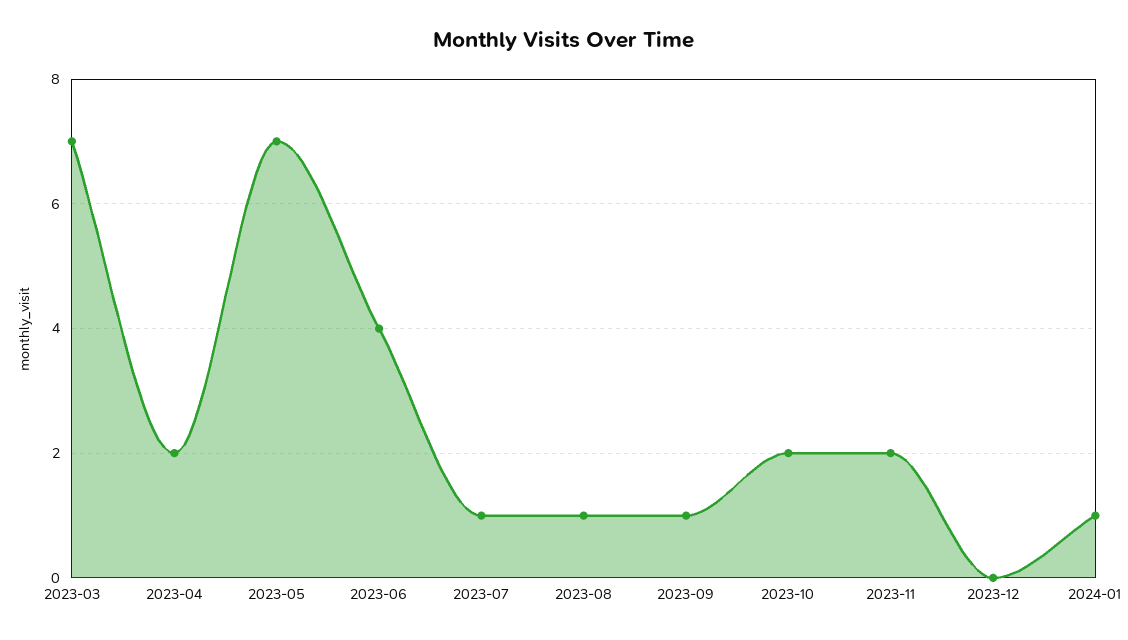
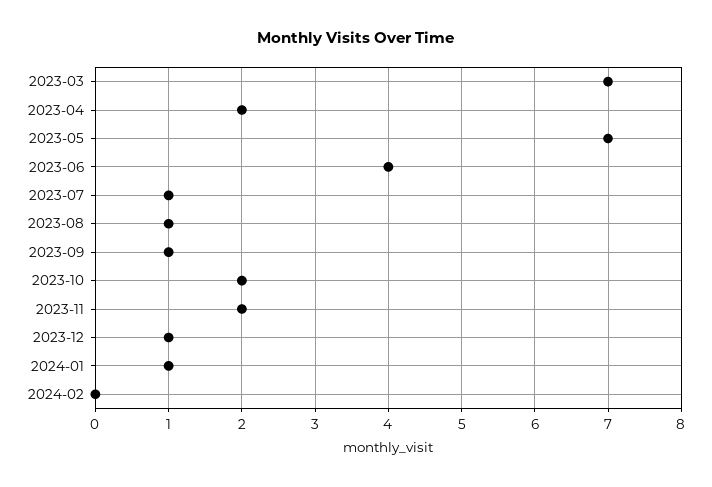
2023-12: 0 -> 1
2024-02: none -> 0

